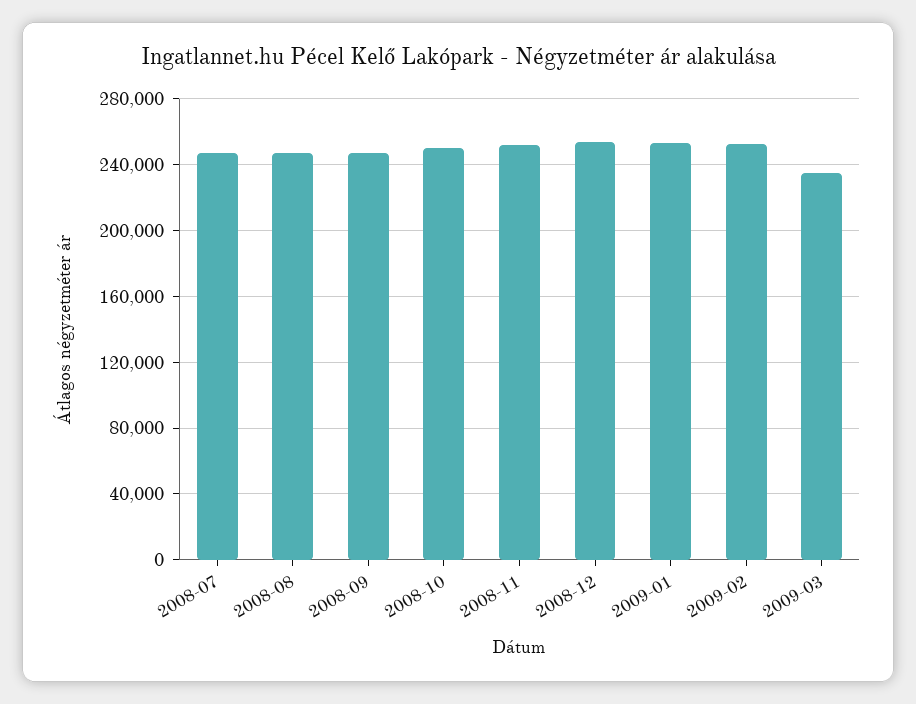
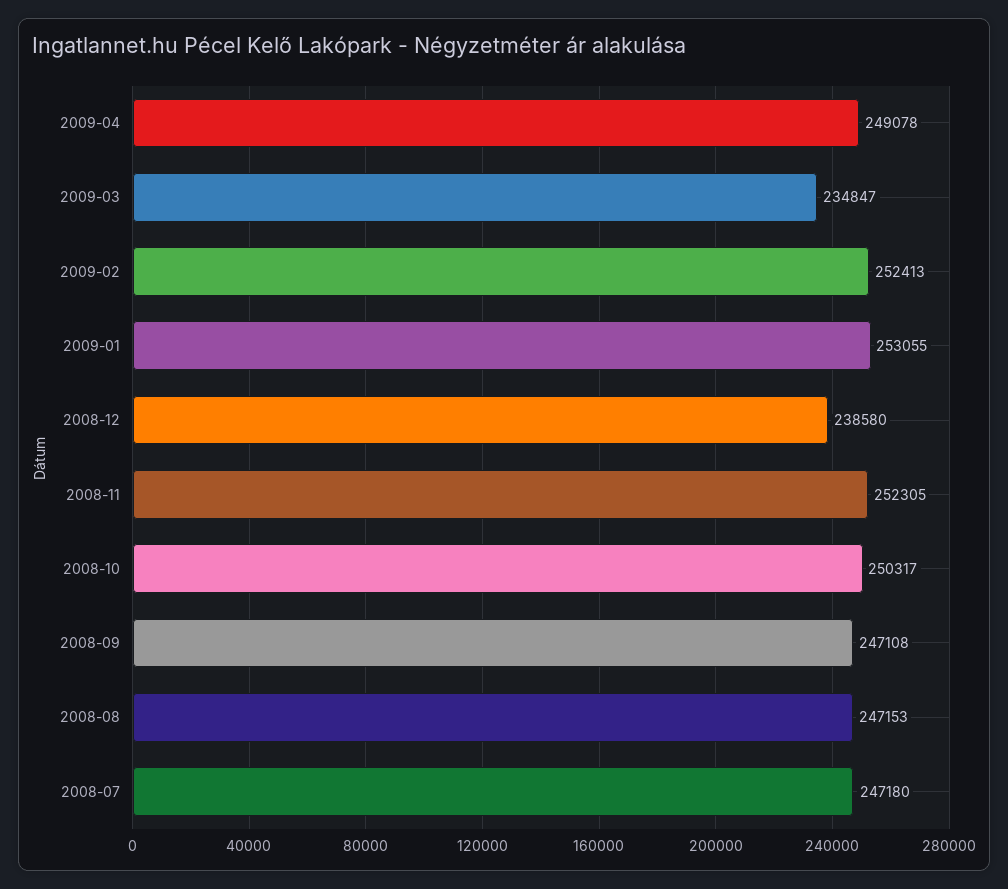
2008-12: 255000 -> 238580
2009-04: none -> 249078

